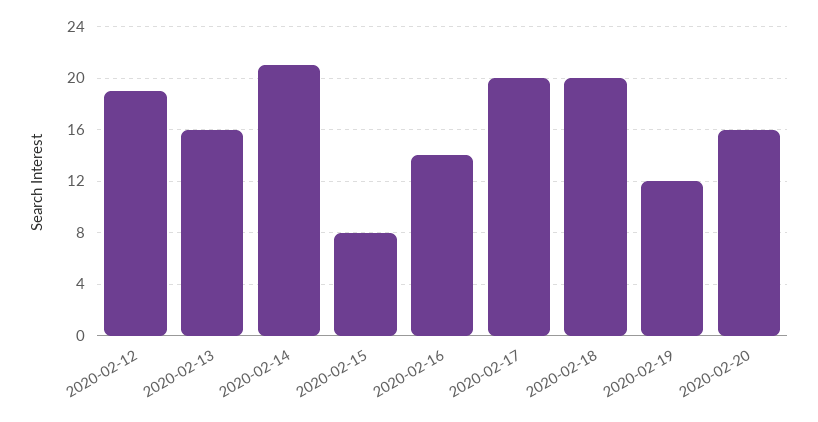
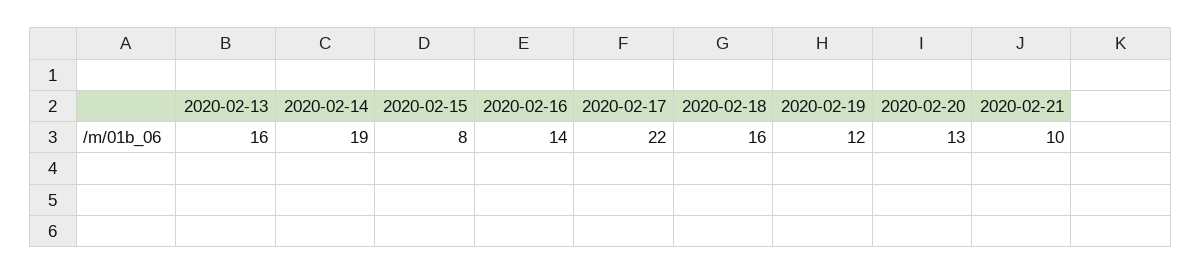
2020-02-12: 19 -> none
2020-02-14: 21 -> 19
2020-02-17: 20 -> 22
2020-02-18: 20 -> 16
2020-02-20: 16 -> 13
2020-02-21: none -> 10

